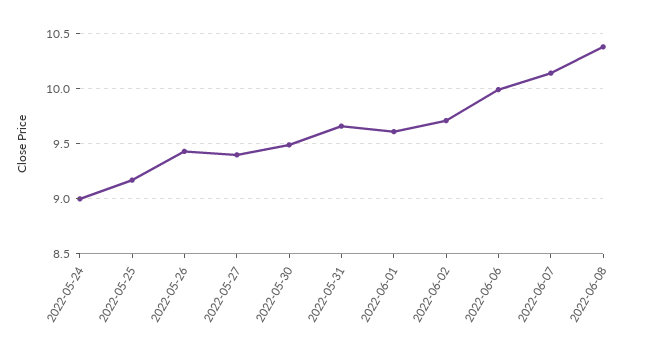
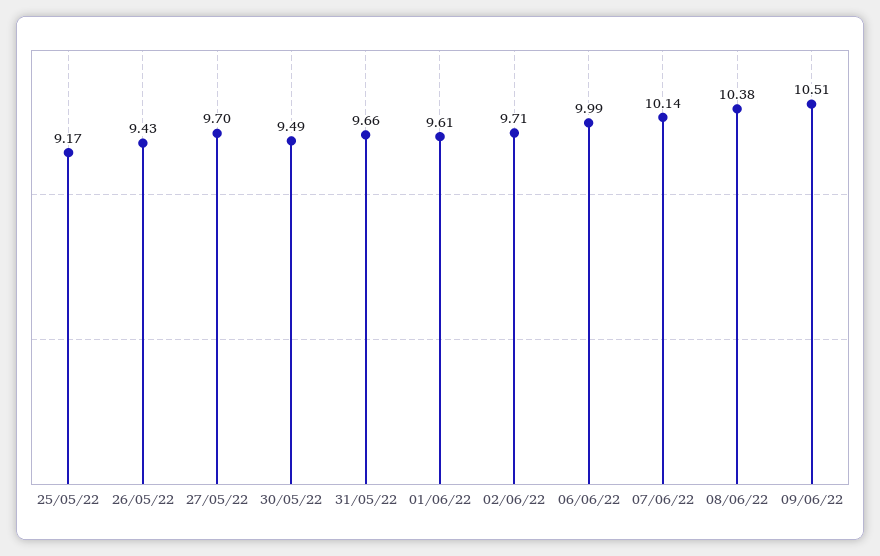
2022-05-24: 9 -> none
2022-05-27: 9.4 -> 9.7
09/06/22: none -> 10.51

